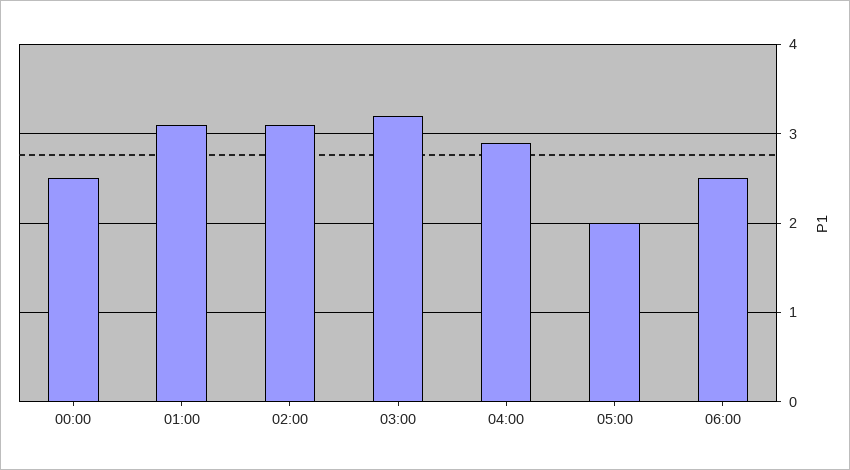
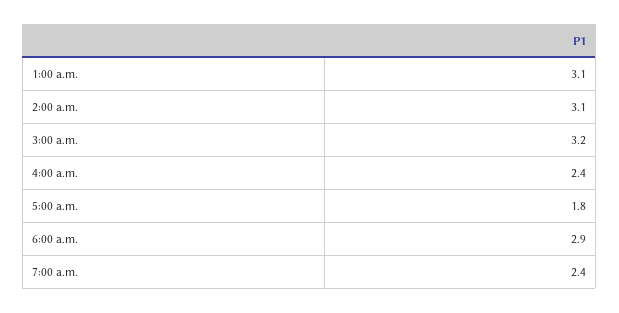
00:00: 2.5 -> none
04:00: 2.9 -> 2.4
05:00: 2 -> 1.8
06:00: 2.5 -> 2.9
7:00 a.m.: none -> 2.4

